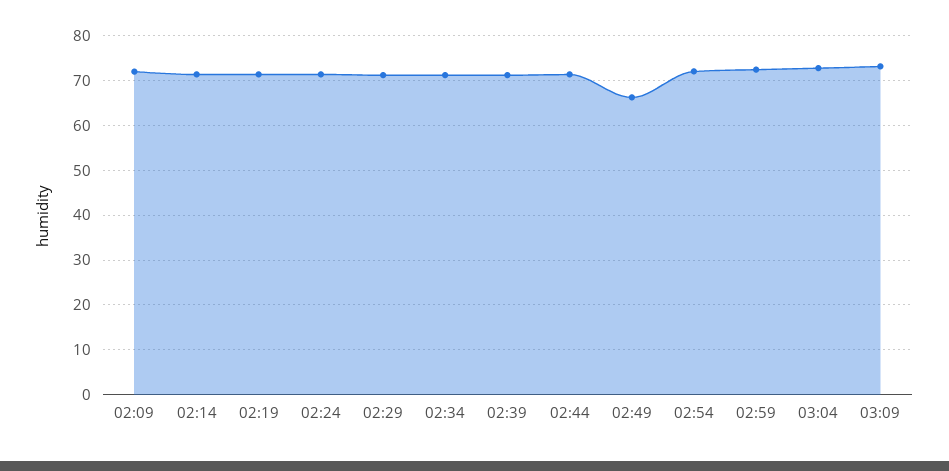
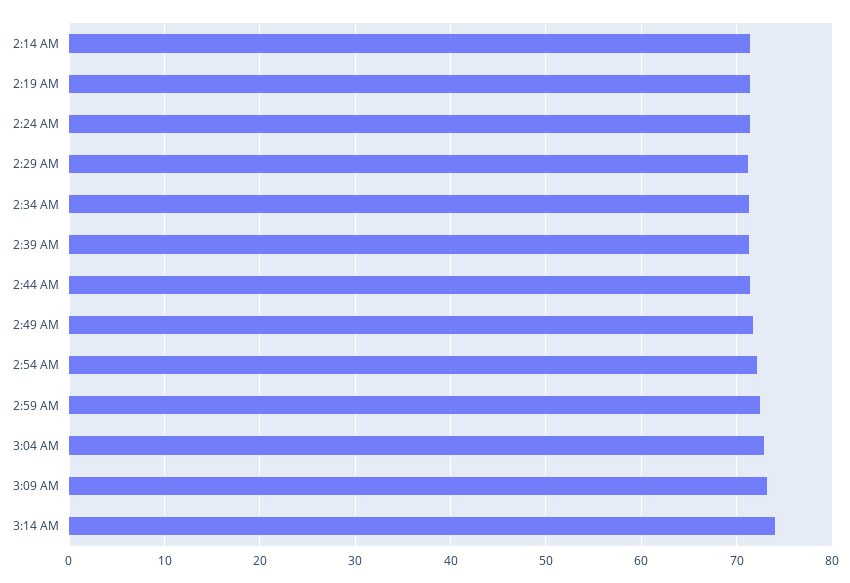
02:09: 72 -> none
02:49: 66 -> 72
3:14 AM: none -> 74

